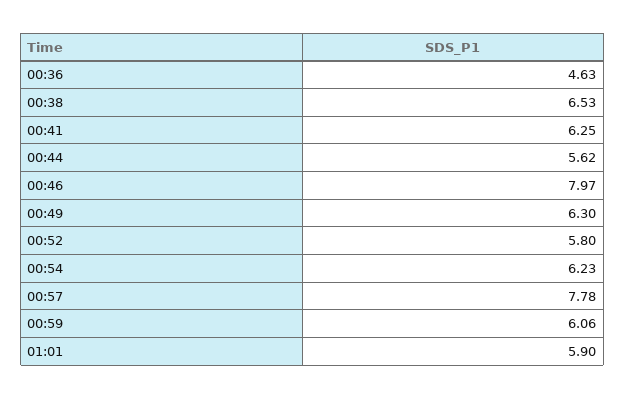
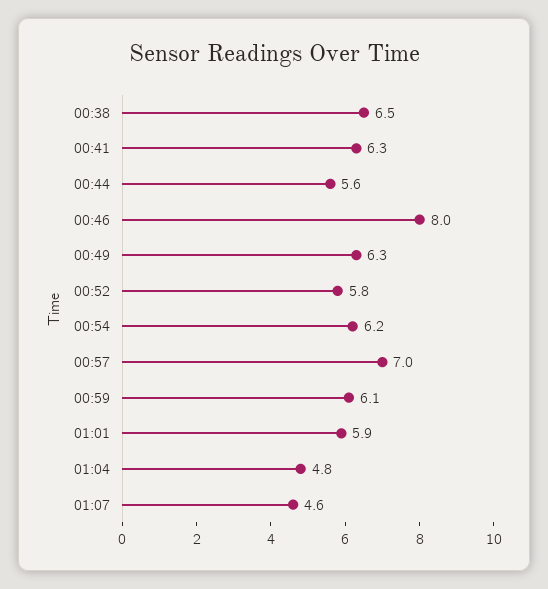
00:36: 4.63 -> none
00:57: 7.78 -> 7
01:04: none -> 4.8
01:07: none -> 4.6

